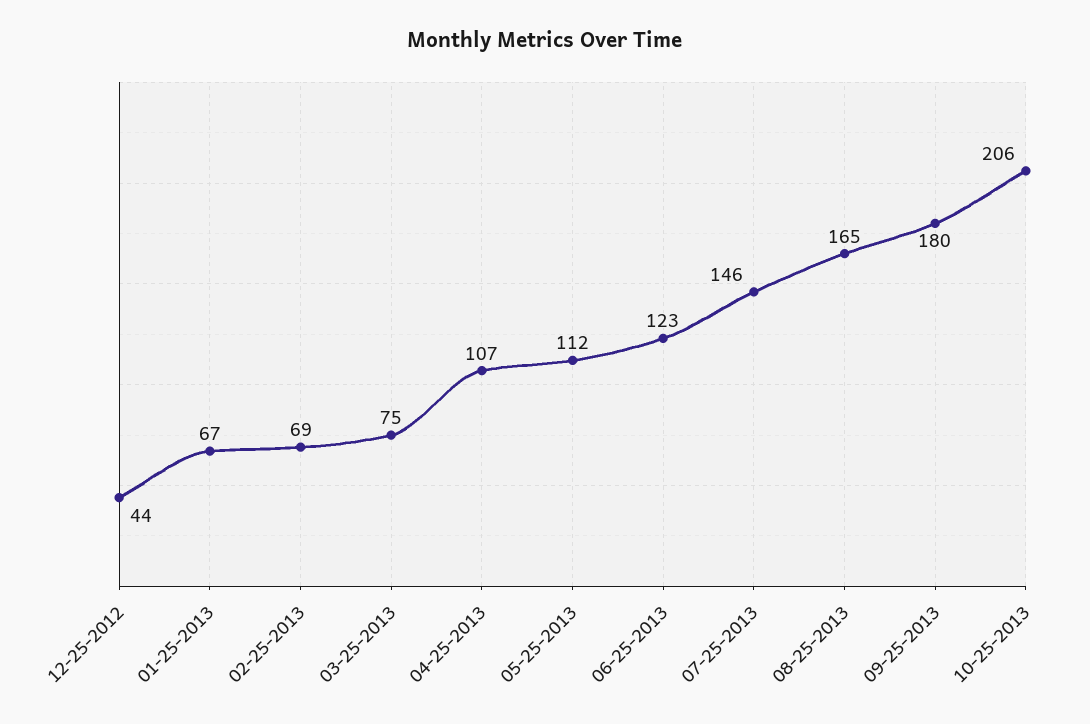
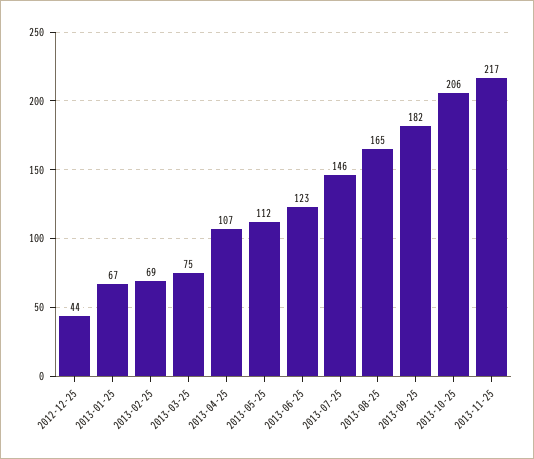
09-25-2013: 180 -> 182
2013-11-25: none -> 217

